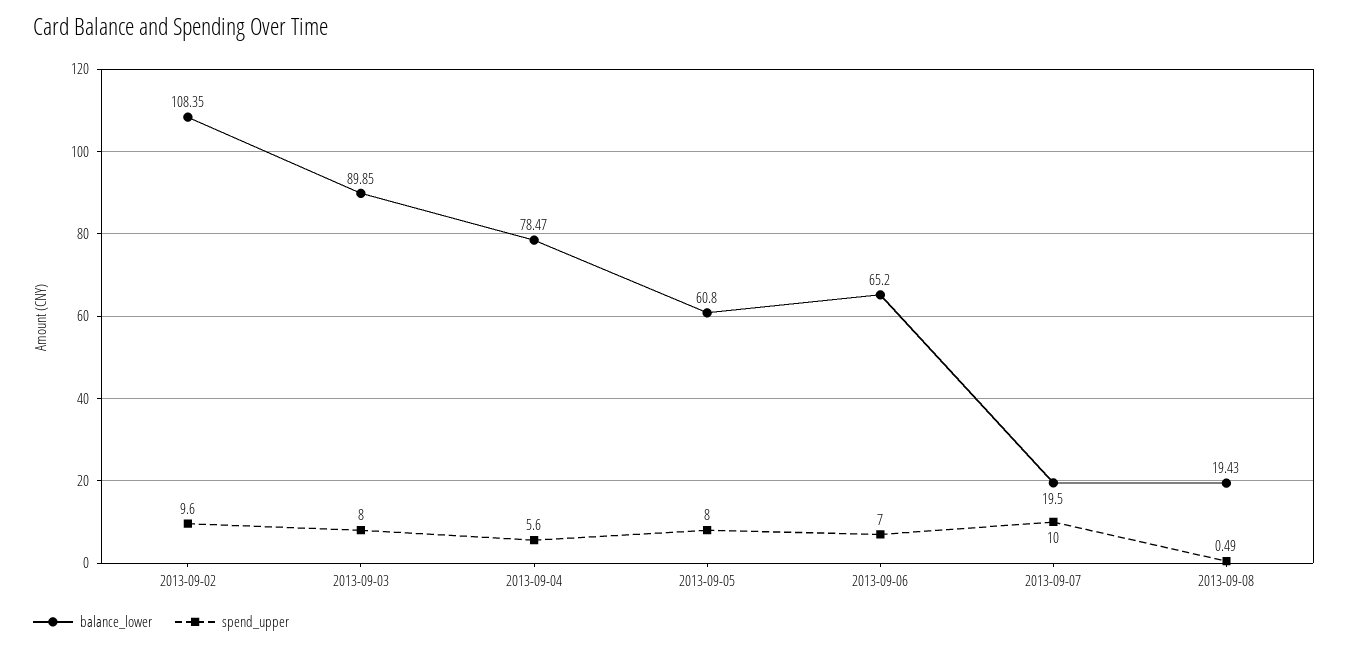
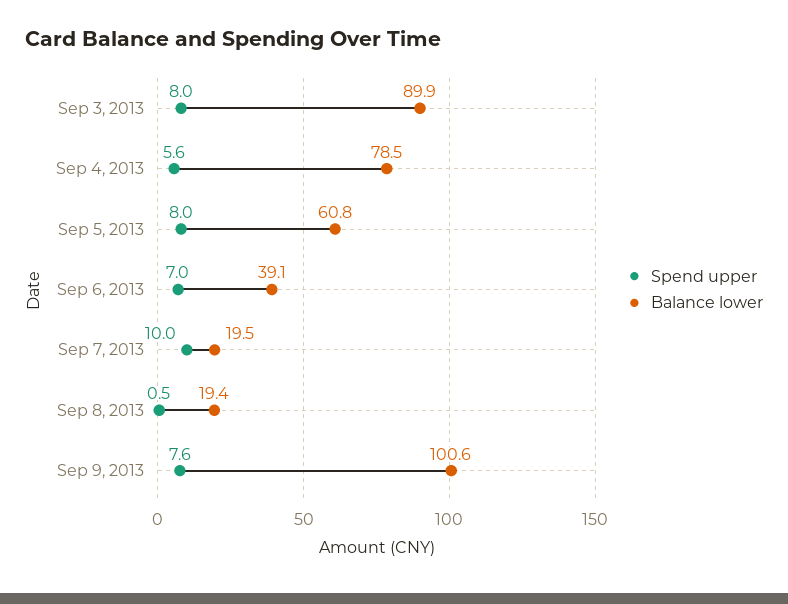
balance_lower, 2013-09-02: 108.35 -> none
spend_upper, 2013-09-02: 9.6 -> none
balance_lower, 2013-09-06: 65.2 -> 39.1
spend_upper, Sep 9, 2013: none -> 7.6
balance_lower, Sep 9, 2013: none -> 100.6

